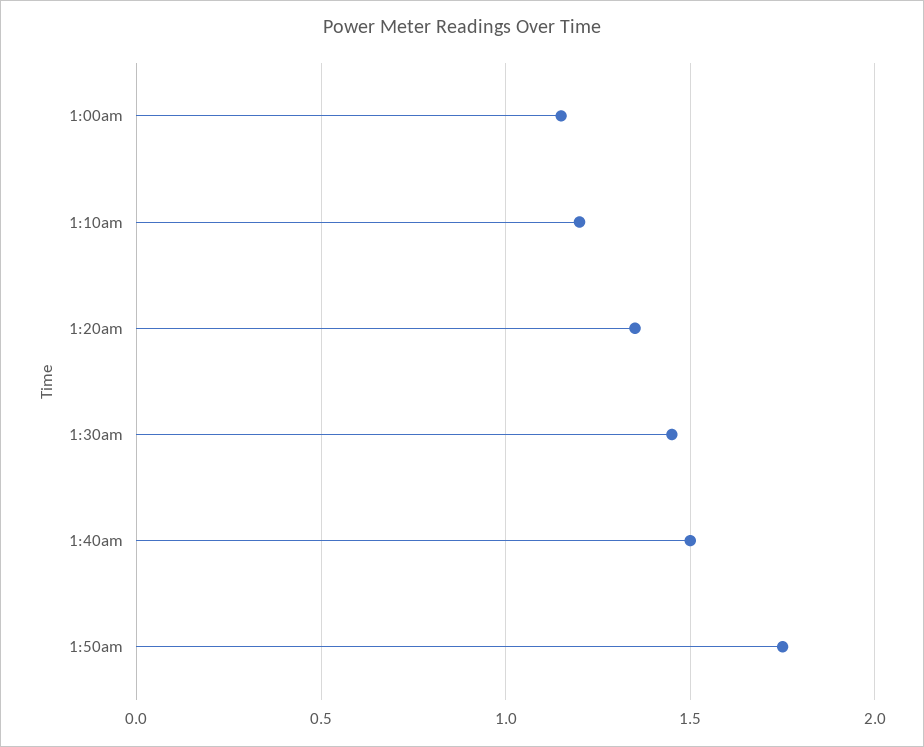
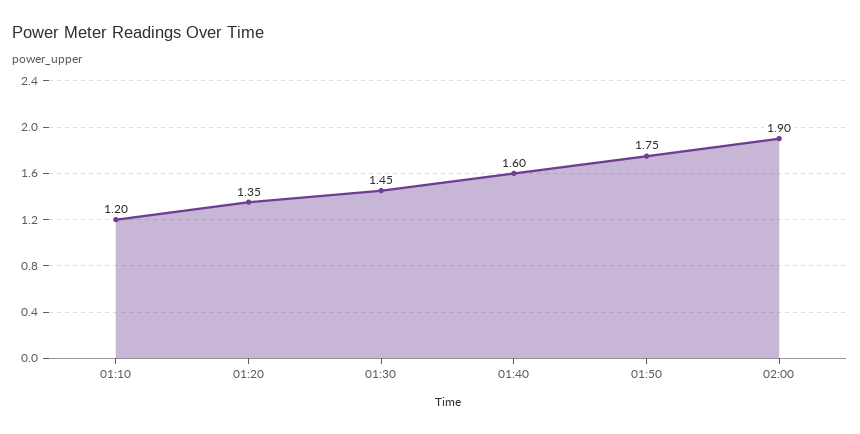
1:00am: 1.15 -> none
1:40am: 1.5 -> 1.6
02:00: none -> 1.9

